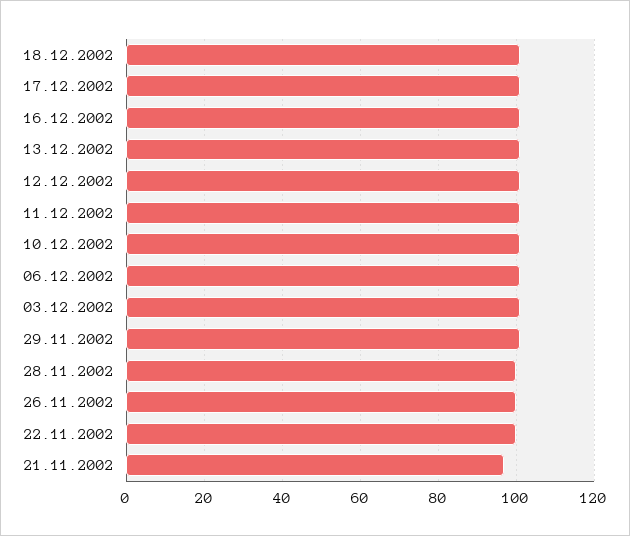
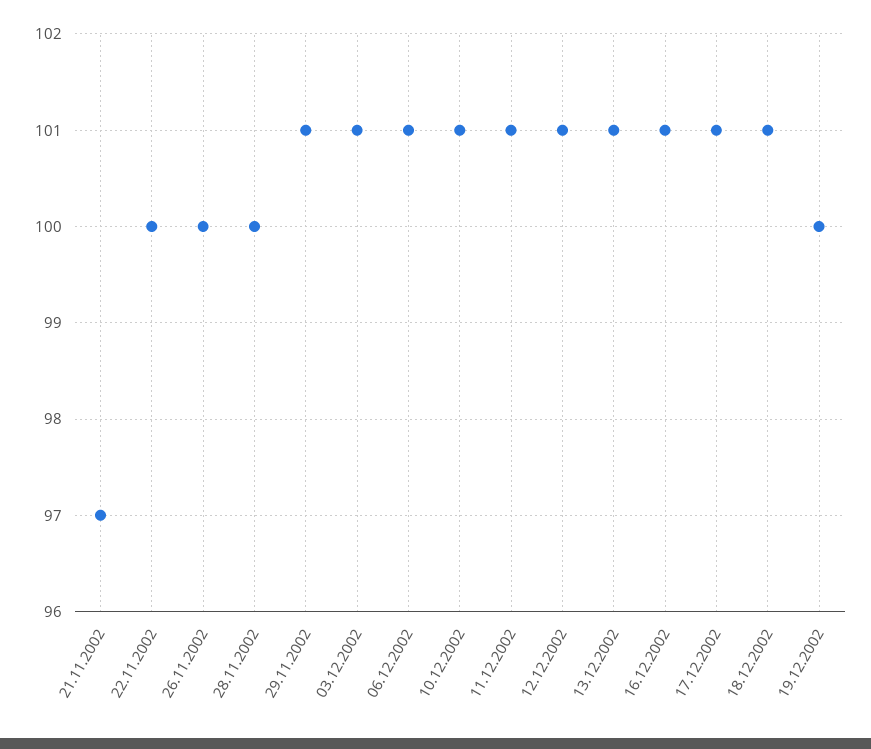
19.12.2002: none -> 100

